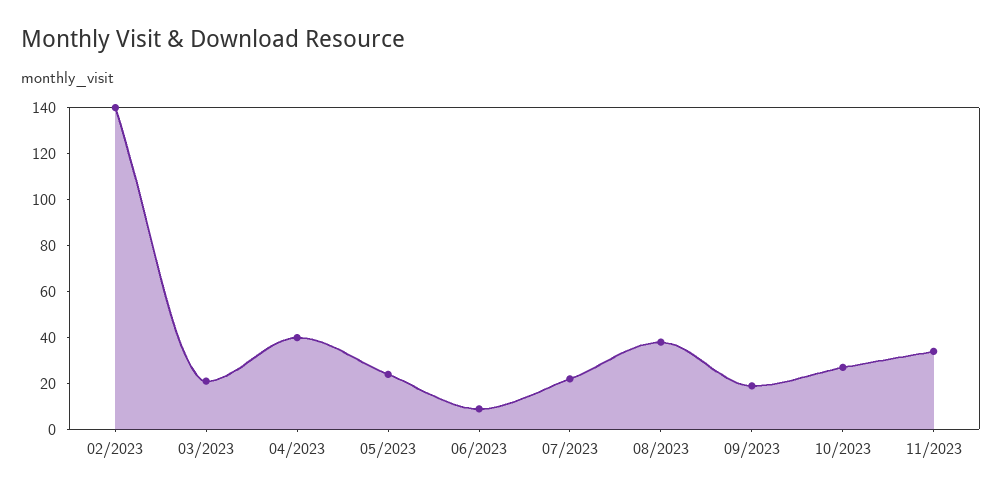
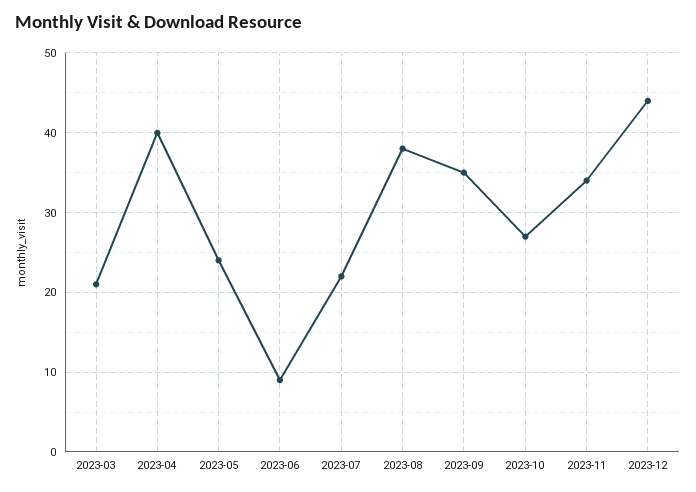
02/2023: 140 -> none
09/2023: 20 -> 35
2023-12: none -> 44

